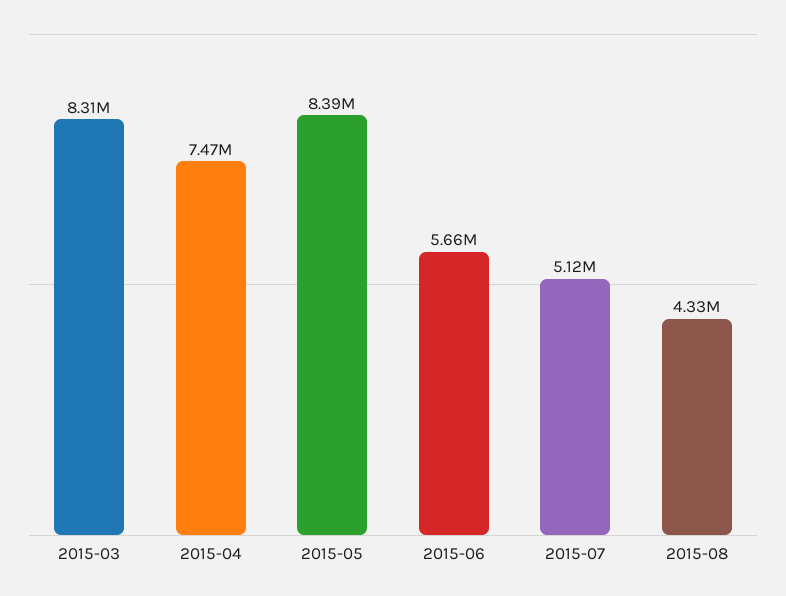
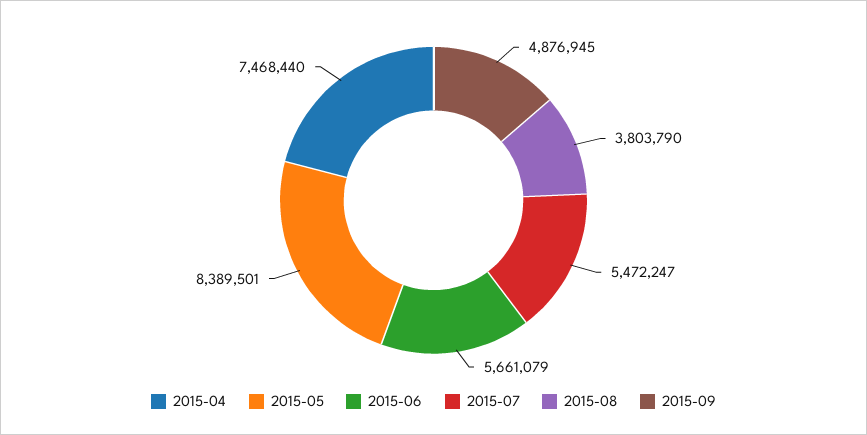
2015-03: 8310000 -> none
2015-07: 5120000 -> 5472247
2015-08: 4330000 -> 3803790
2015-09: none -> 4876945

